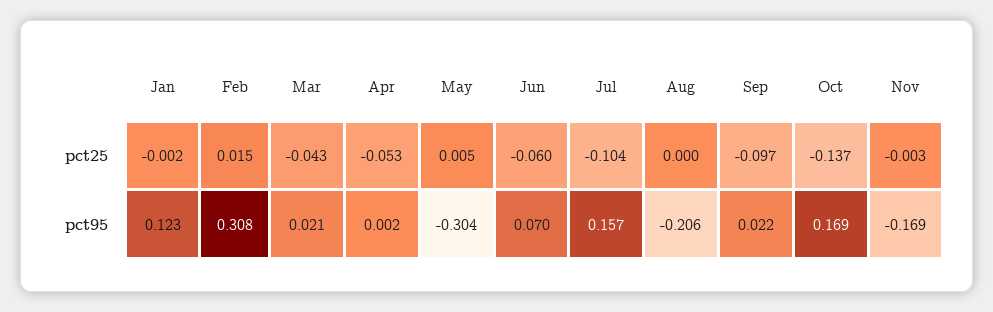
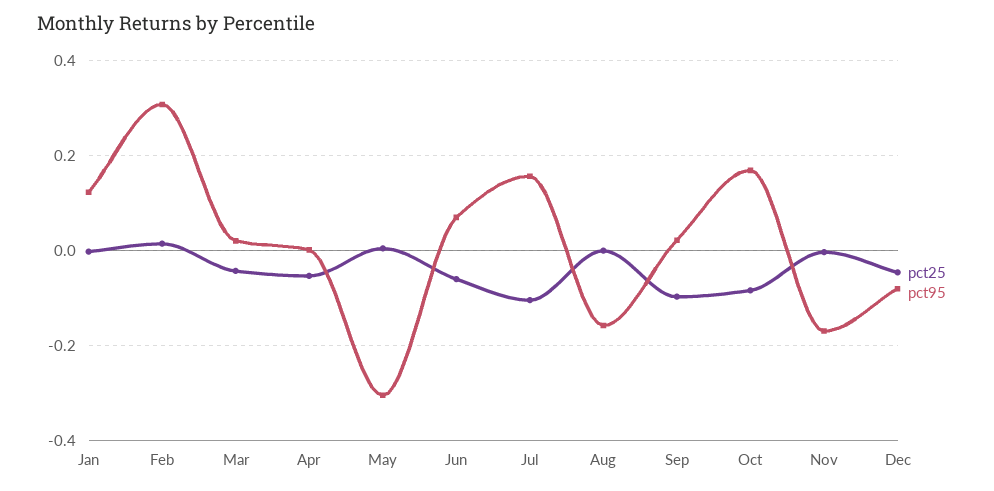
pct25, Oct: -0.137 -> -0.08
pct95, Aug: -0.206 -> -0.16
pct25, Dec: none -> -0.04
pct95, Dec: none -> -0.08

